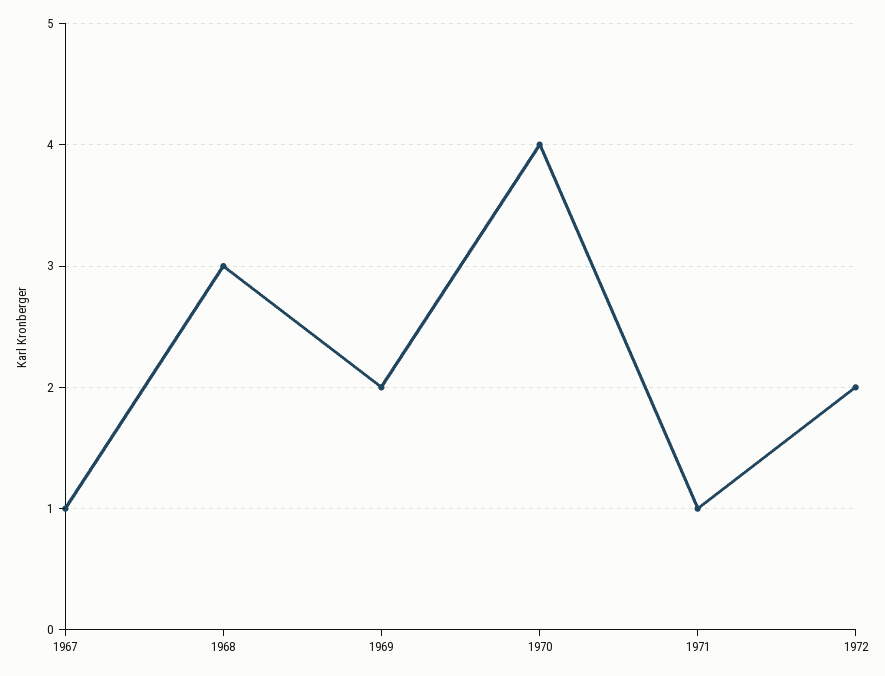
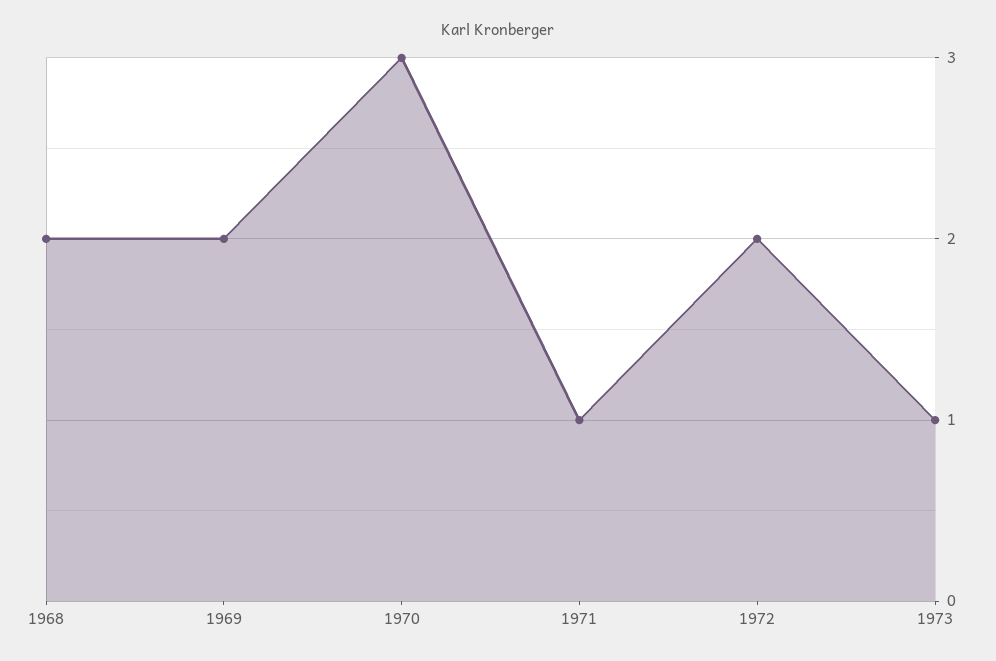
1967: 1 -> none
1968: 3 -> 2
1970: 4 -> 3
1973: none -> 1

